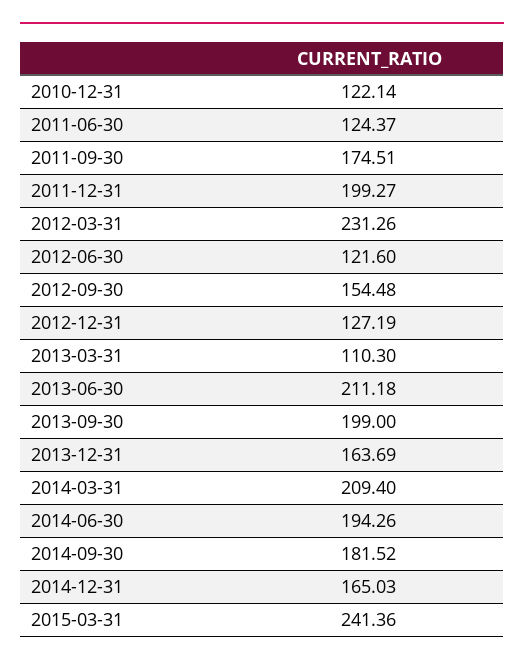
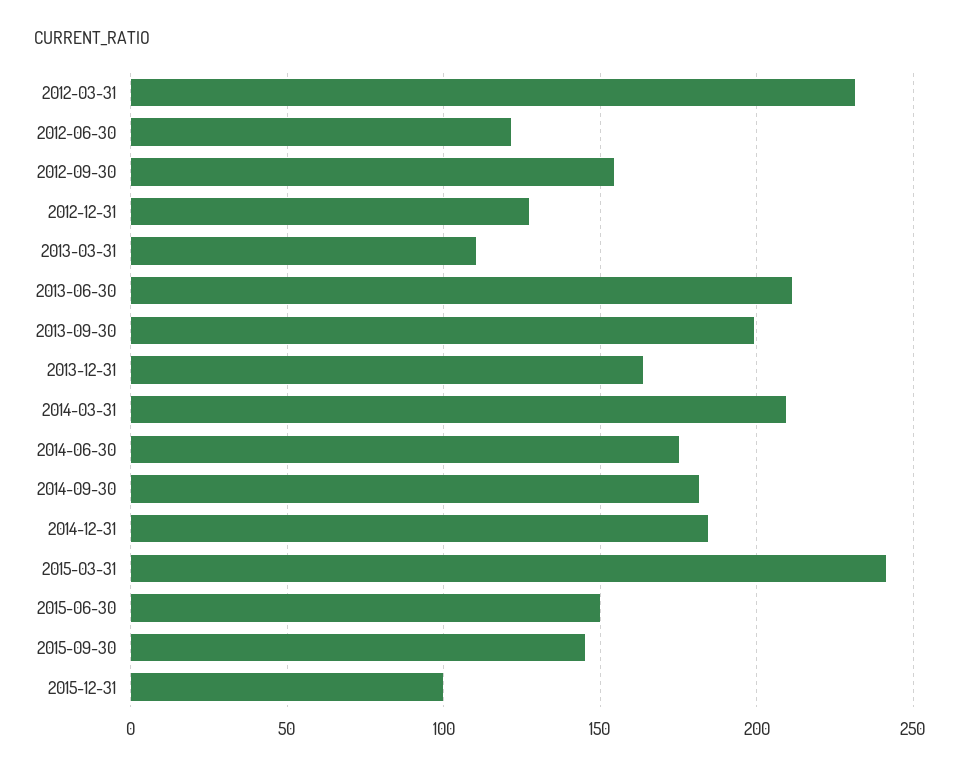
2010-12-31: 122.14 -> none
2011-06-30: 124.37 -> none
2011-09-30: 174.51 -> none
2011-12-31: 199.27 -> none
2014-06-30: 194.26 -> 175
2014-12-31: 165.03 -> 185
2015-06-30: none -> 150
2015-09-30: none -> 145
2015-12-31: none -> 100

